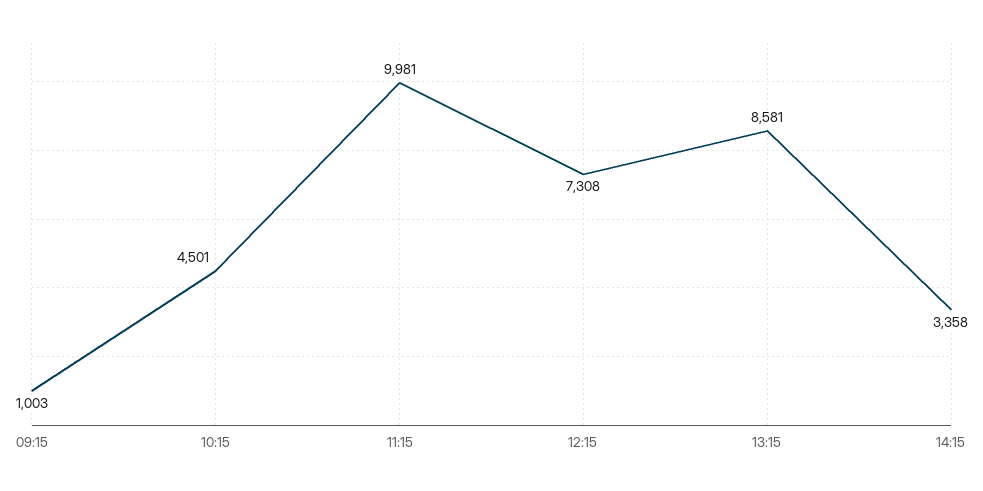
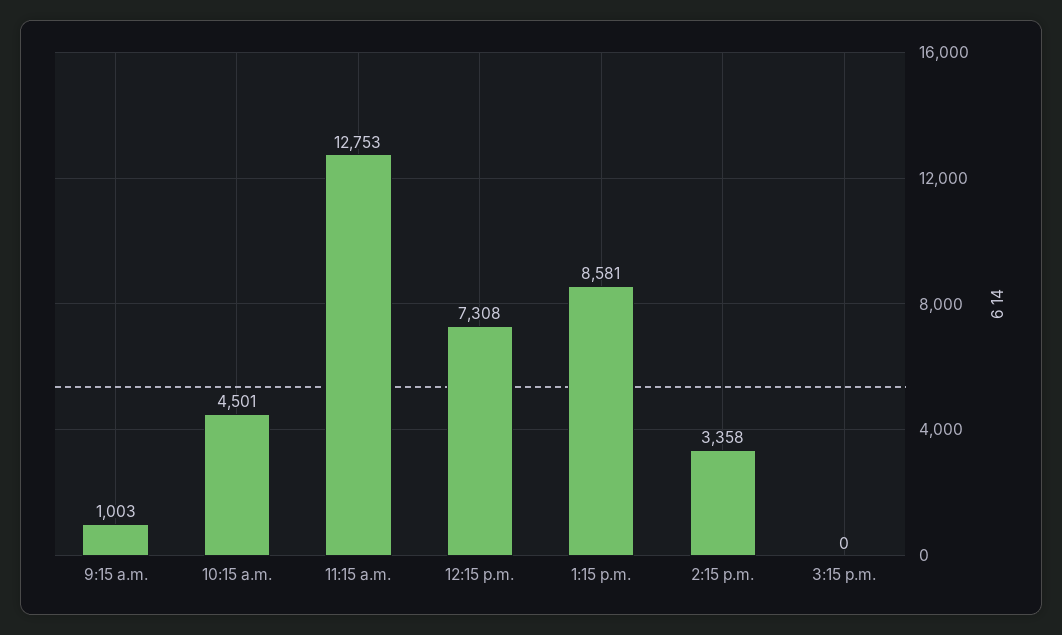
11:15: 9981 -> 12753
3:15 p.m.: none -> 0

